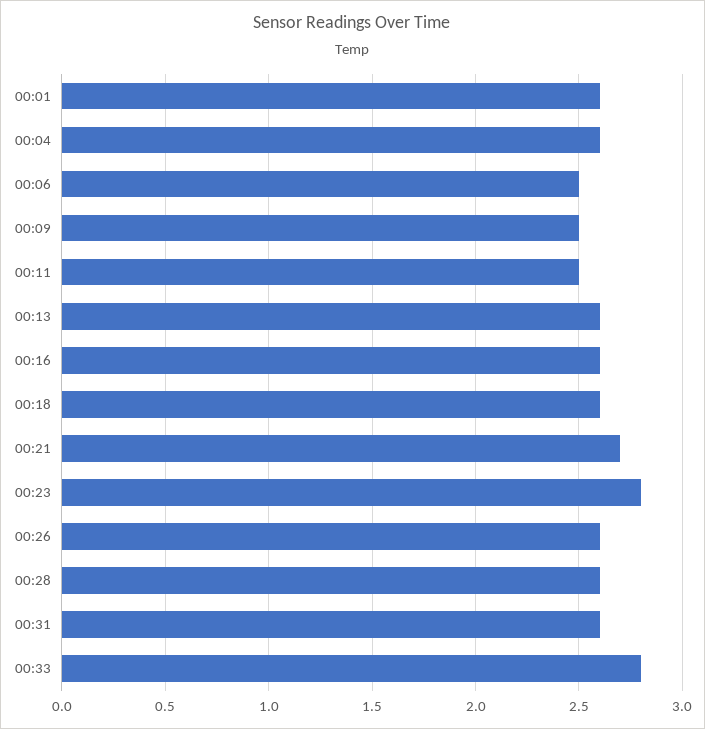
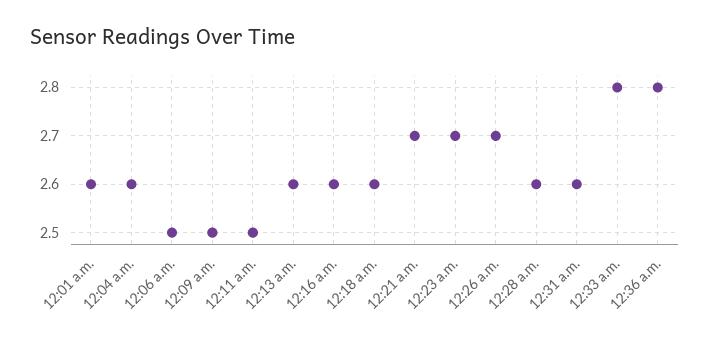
00:23: 2.8 -> 2.7
00:26: 2.6 -> 2.7
12:36 a.m.: none -> 2.8

